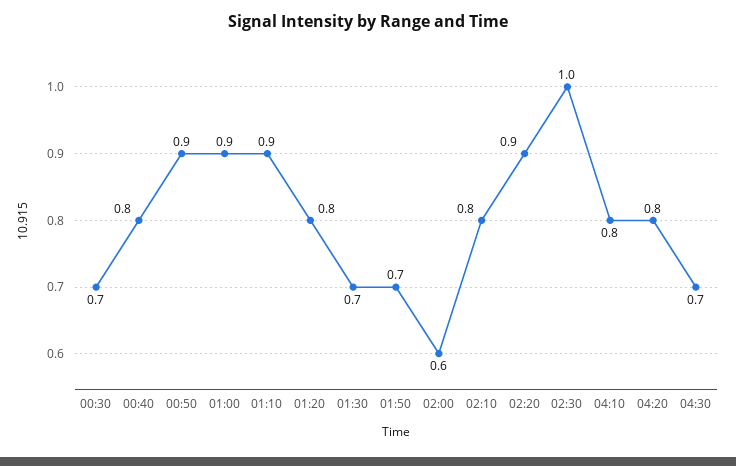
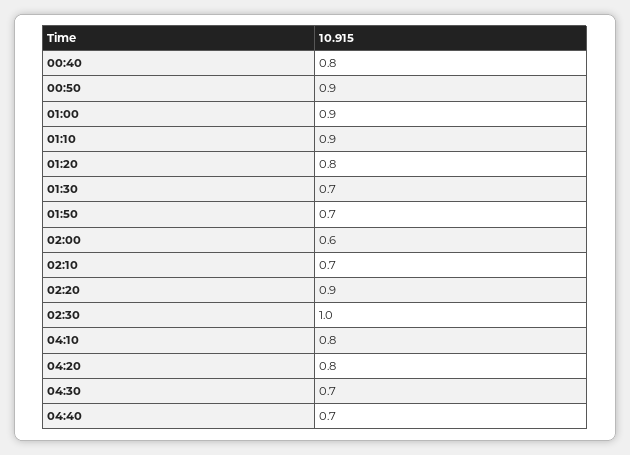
00:30: 0.7 -> none
02:10: 0.8 -> 0.7
04:40: none -> 0.7

